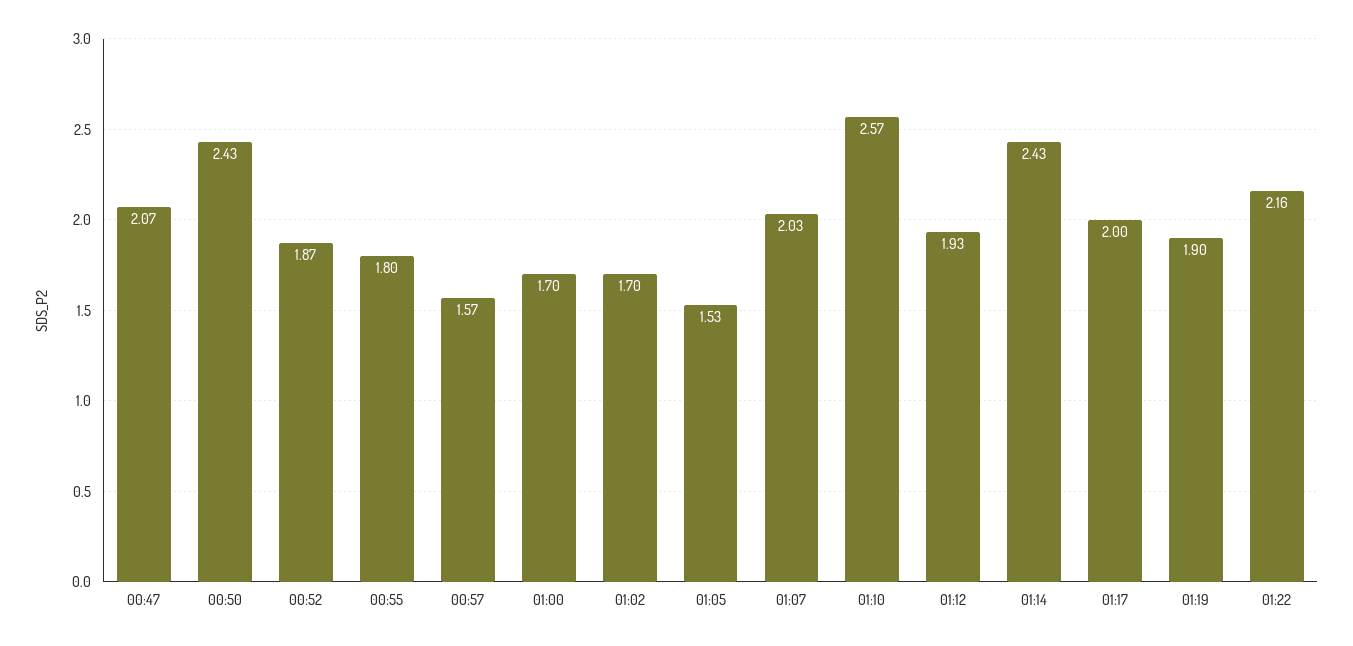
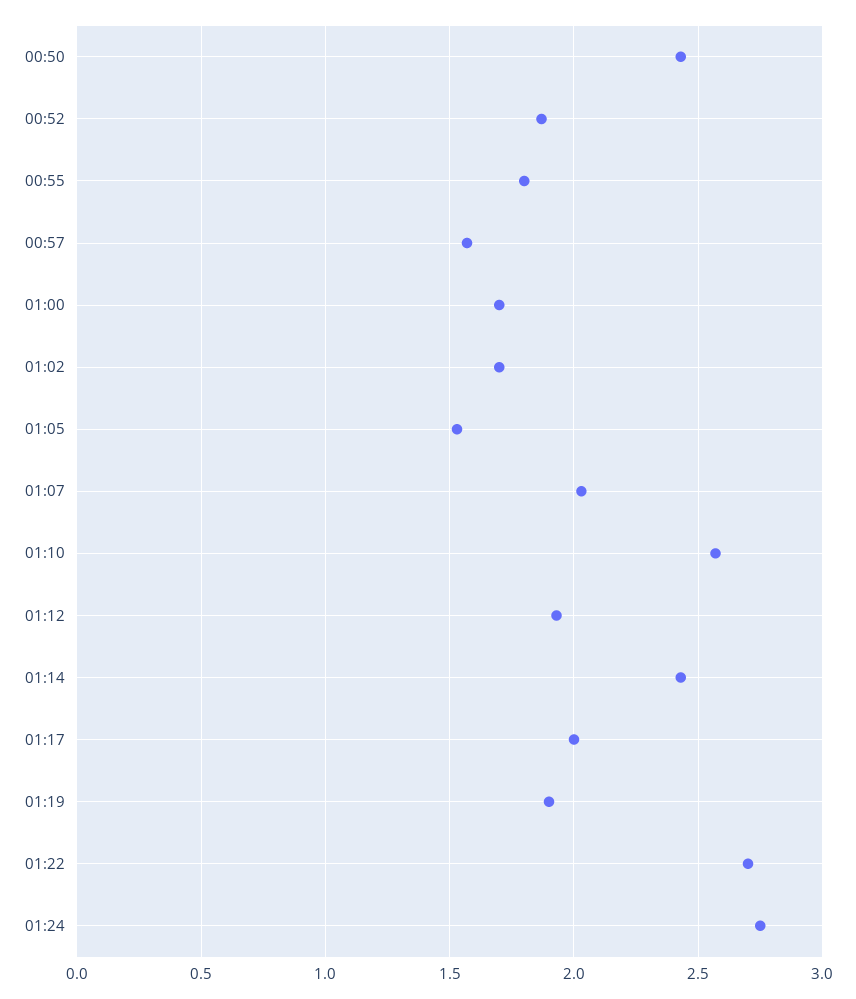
00:47: 2.07 -> none
01:22: 2.16 -> 2.7
01:24: none -> 2.75

